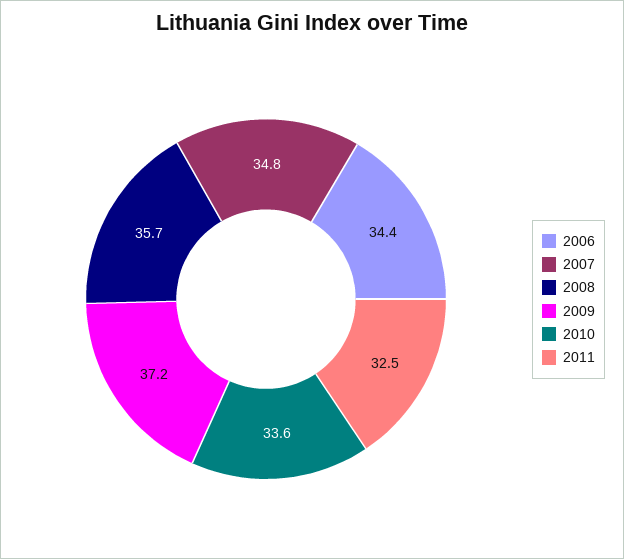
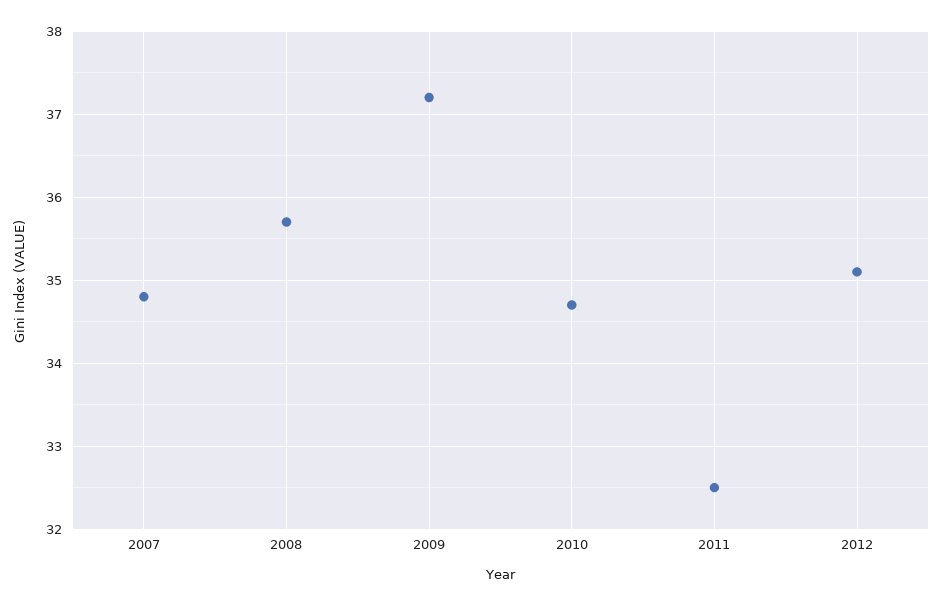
2006: 34.4 -> none
2010: 33.6 -> 34.7
2012: none -> 35.1

